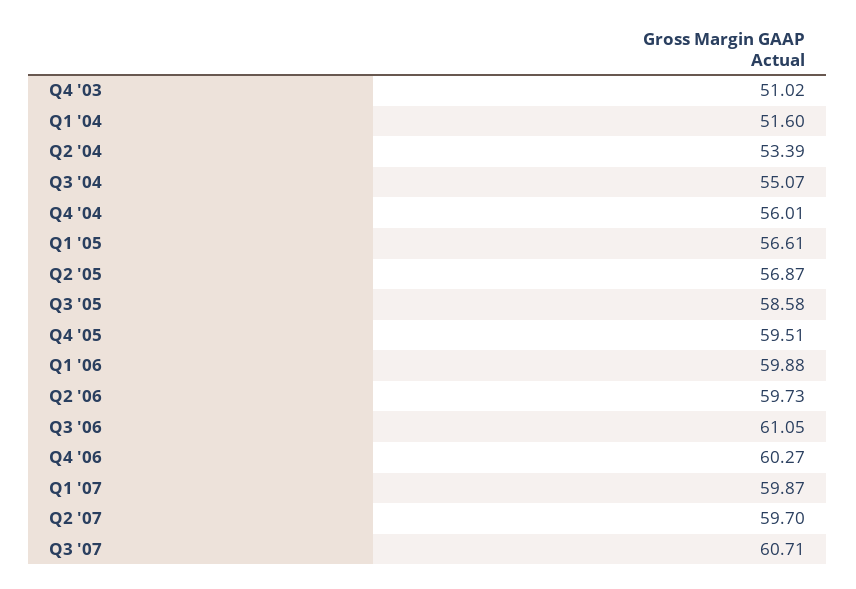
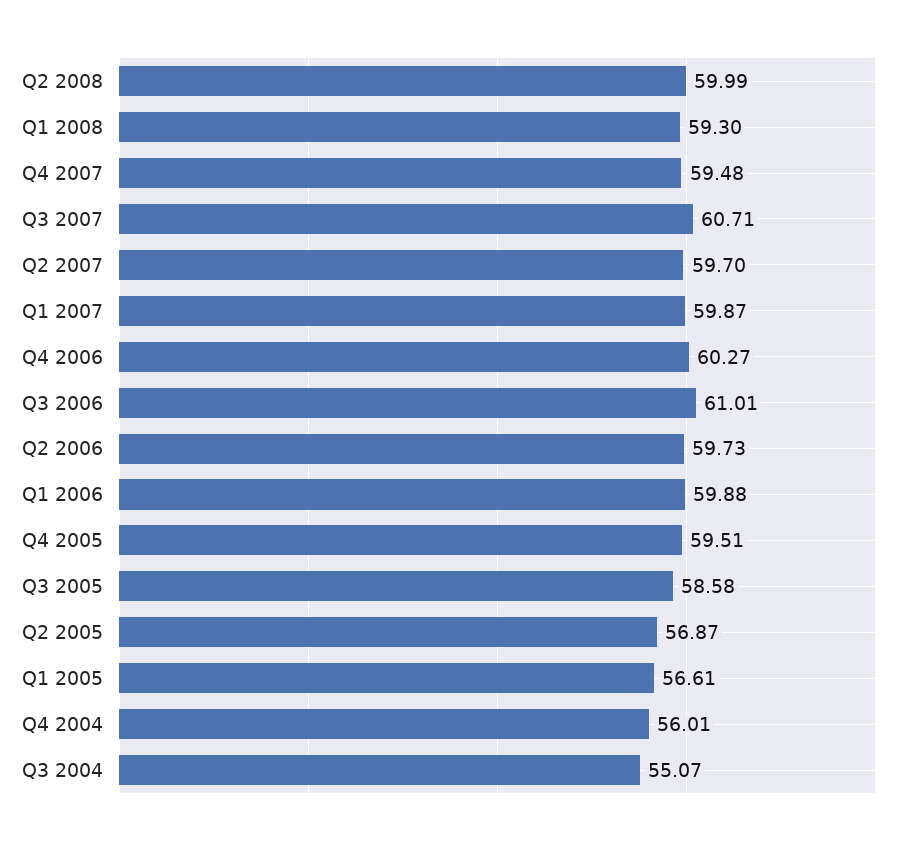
Q4 '03: 51.02 -> none
Q1 '04: 51.6 -> none
Q2 '04: 53.39 -> none
Q3 '06: 61.05 -> 61.01
Q2 2008: none -> 59.99
Q1 2008: none -> 59.3
Q4 2007: none -> 59.48

